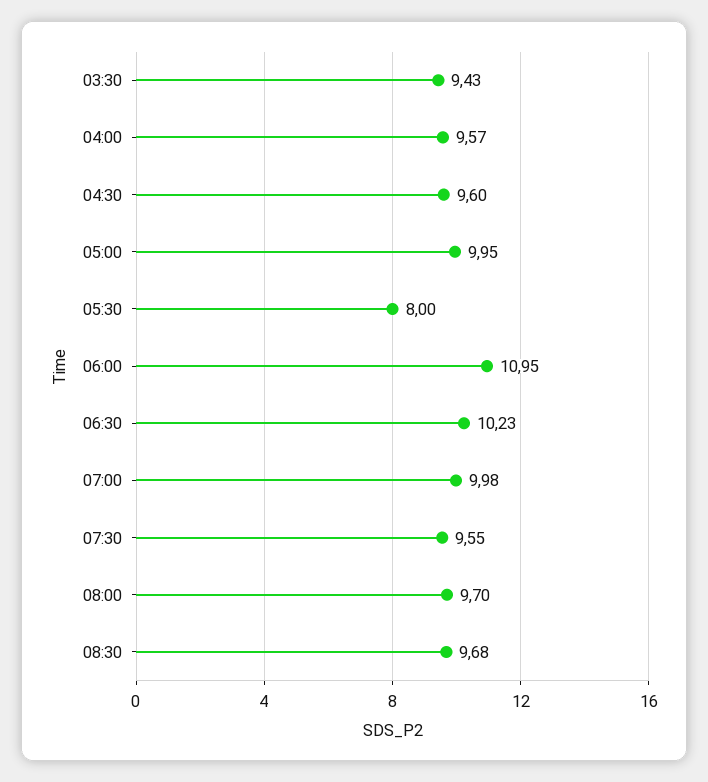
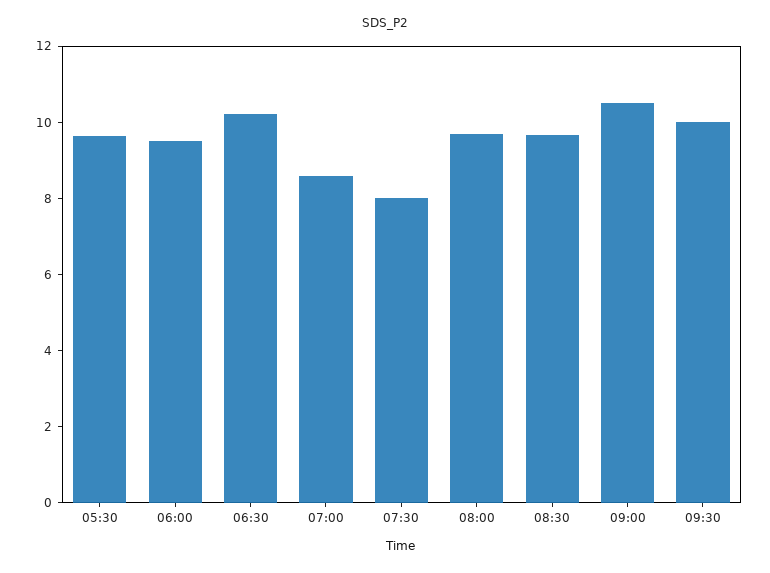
03:30: 9.43 -> none
04:00: 9.57 -> none
04:30: 9.6 -> none
05:00: 9.95 -> none
05:30: 8 -> 9.5
06:00: 10.95 -> 9.5
07:00: 9.98 -> 8.5
07:30: 9.55 -> 8
09:00: none -> 10.5
09:30: none -> 10

